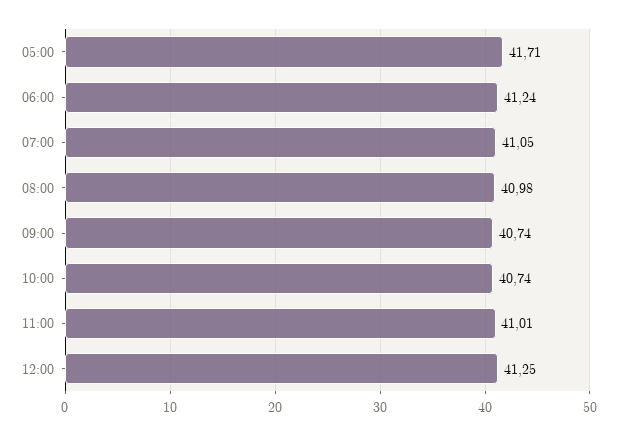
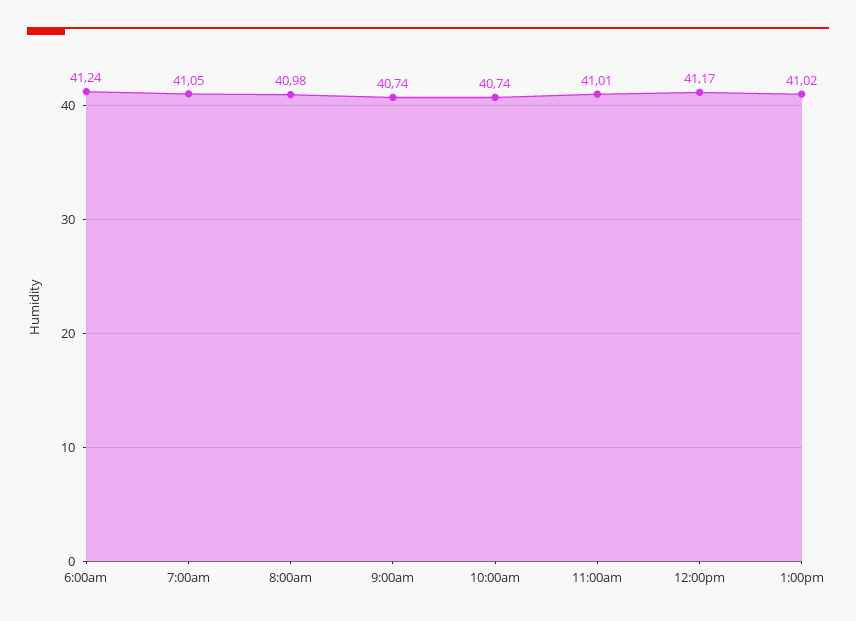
05:00: 41.71 -> none
12:00: 41.25 -> 41.17
1:00pm: none -> 41.02

